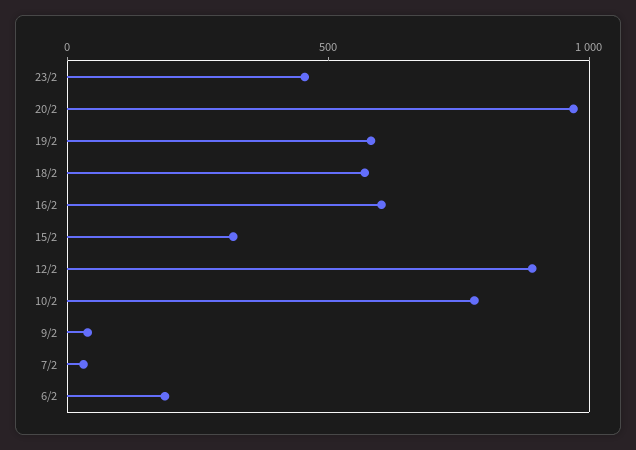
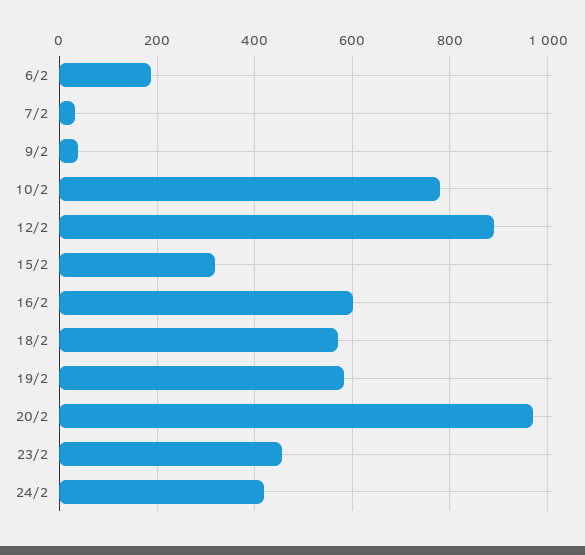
24/2: none -> 420

